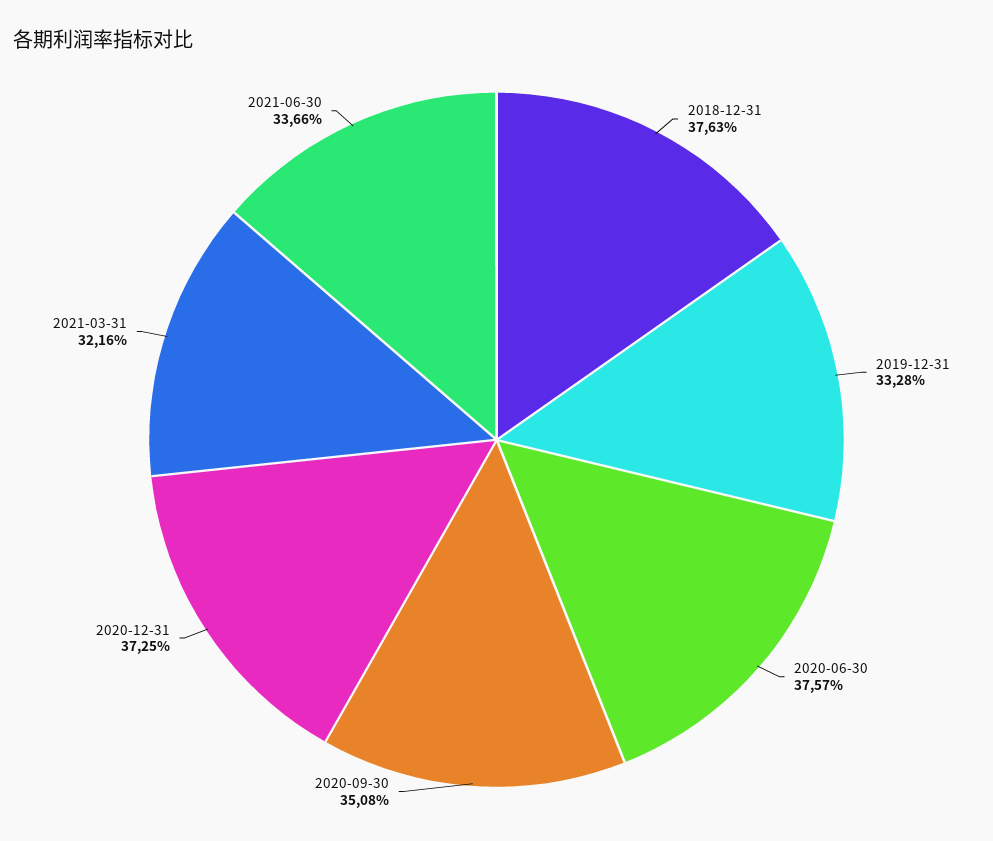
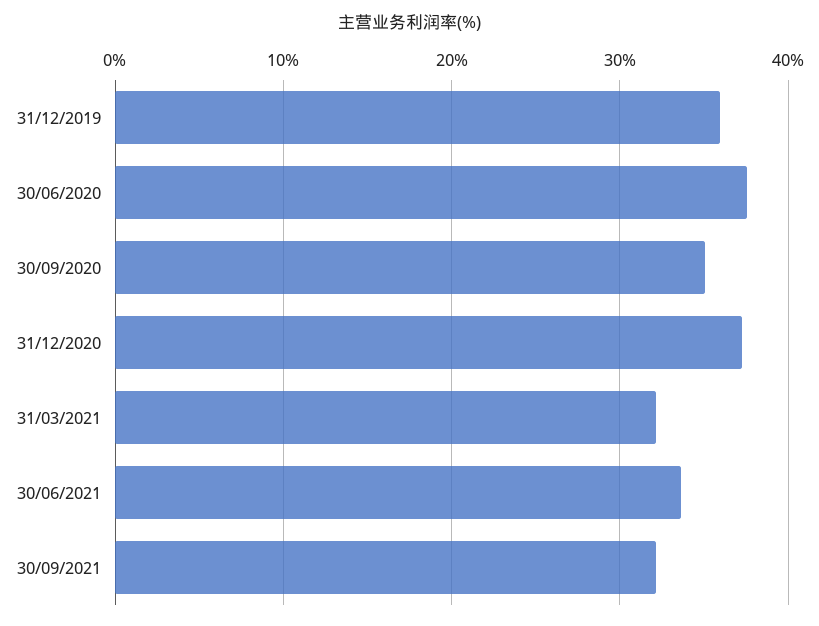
2018-12-31: 37.63 -> none
2019-12-31: 33.28 -> 36
30/09/2021: none -> 32

